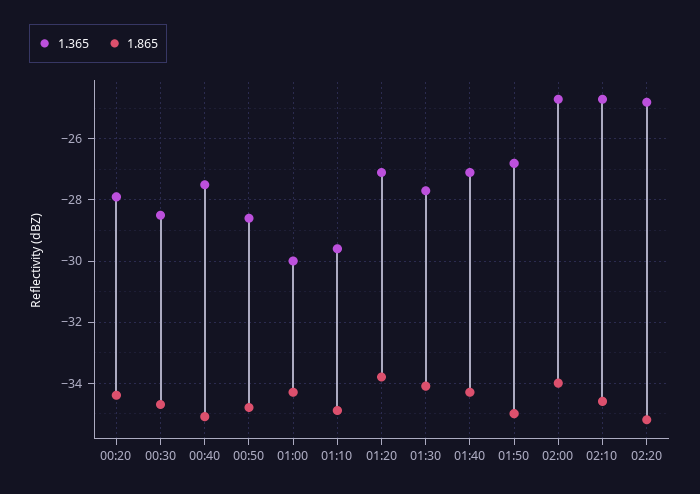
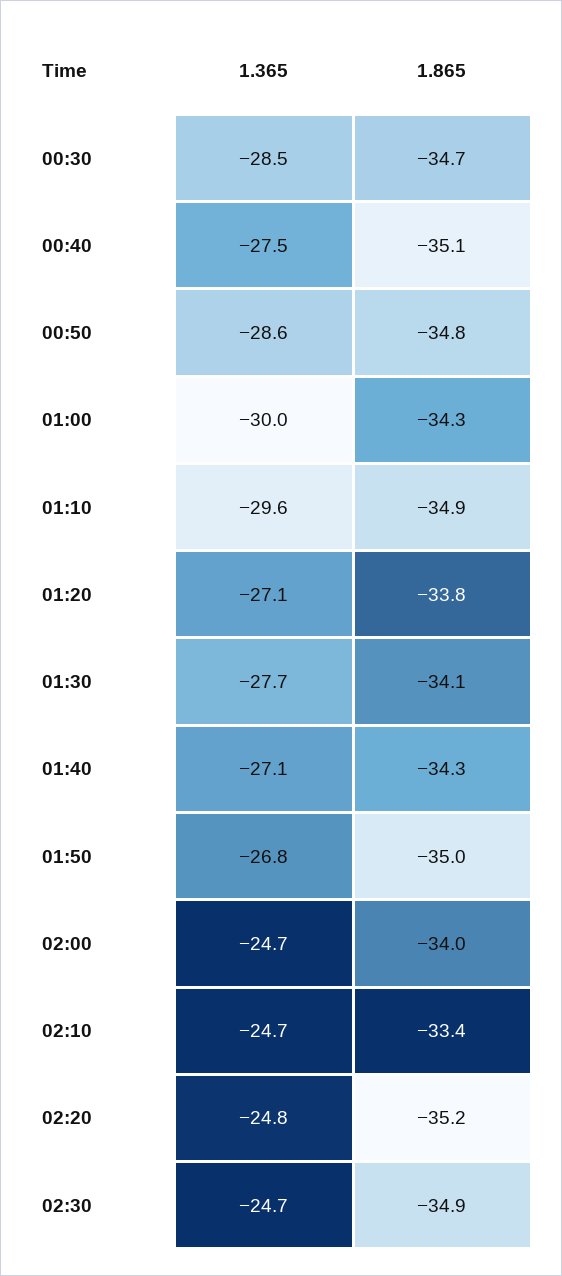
1.365, 00:20: -28 -> none
1.865, 00:20: -34.5 -> none
1.865, 02:10: -34.5 -> -33.4
1.365, 02:30: none -> -24.7
1.865, 02:30: none -> -34.9

